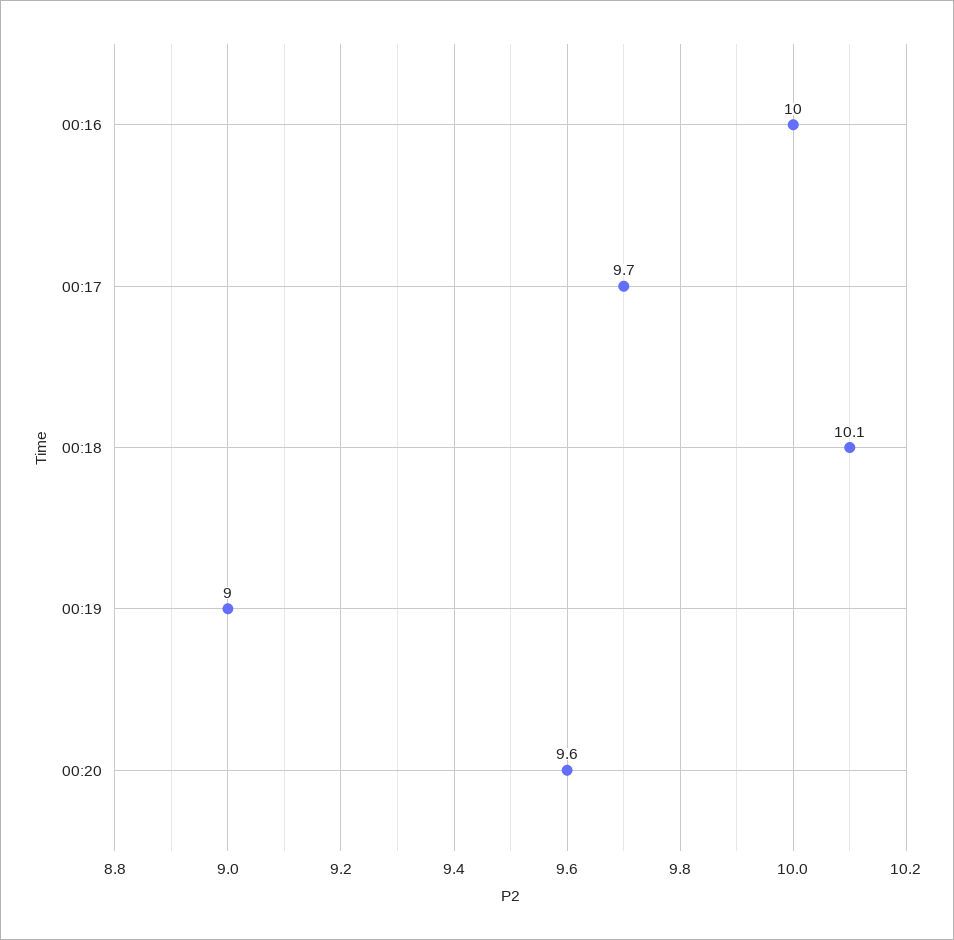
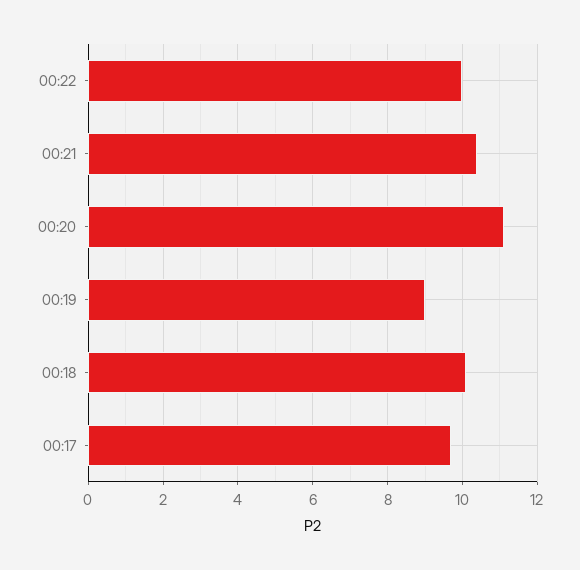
00:16: 10 -> none
00:20: 9.6 -> 11
00:22: none -> 10
00:21: none -> 10.5

